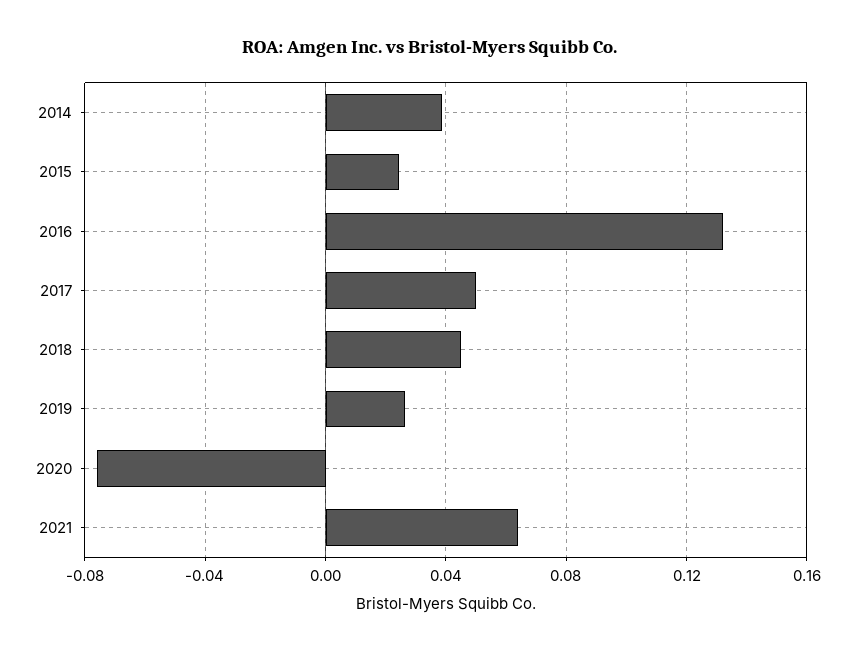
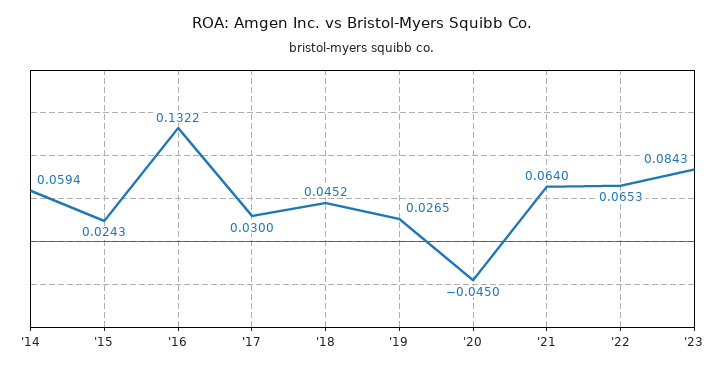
2014: 0.04 -> 0.0594
2017: 0.05 -> 0.03
2020: -0.075 -> -0.045
'22: none -> 0.0653
'23: none -> 0.0843

